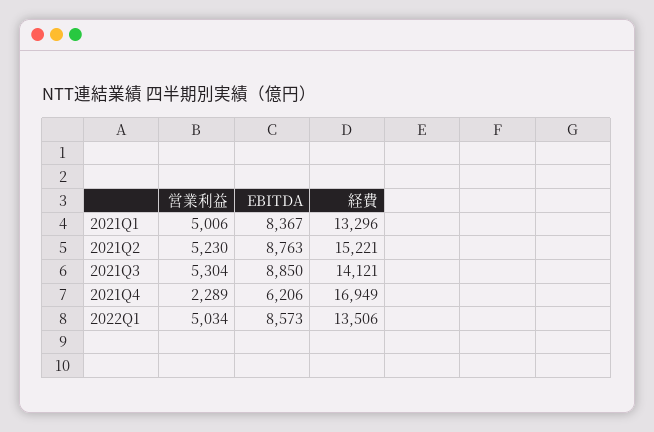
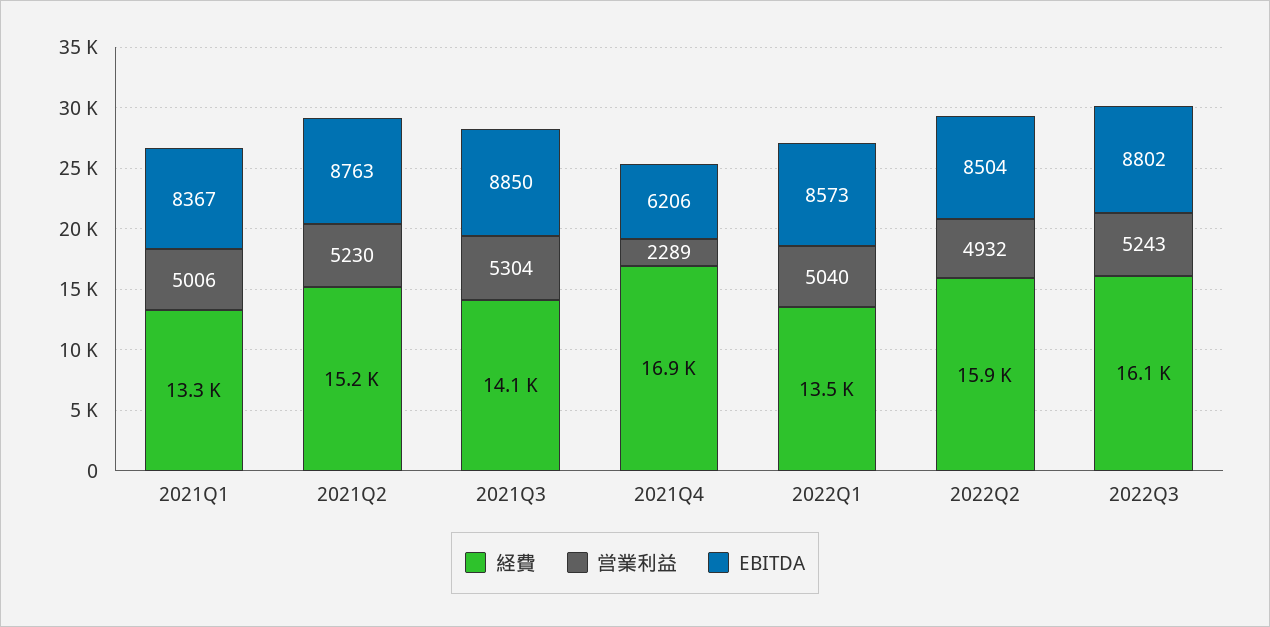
営業利益, 2022Q1: 5034 -> 5040
経費, 2022Q2: none -> 15900
営業利益, 2022Q2: none -> 4932
EBITDA, 2022Q2: none -> 8504
経費, 2022Q3: none -> 16100
営業利益, 2022Q3: none -> 5243
EBITDA, 2022Q3: none -> 8802

